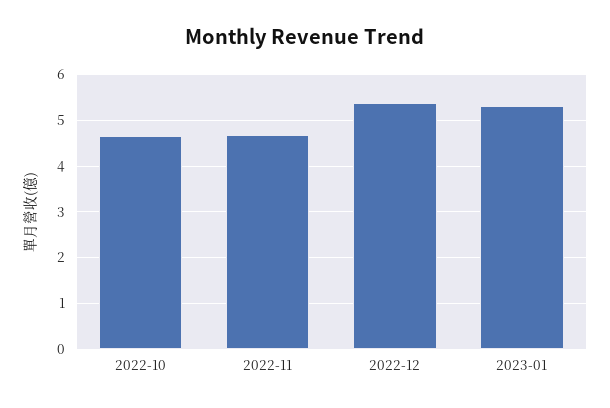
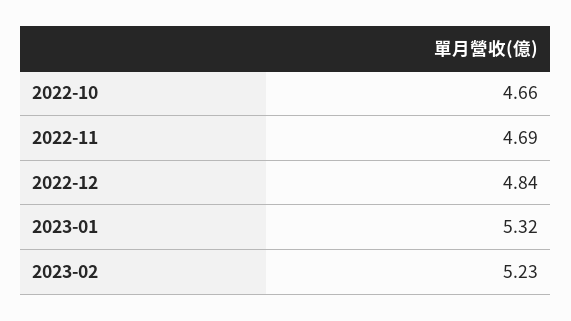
2022-12: 5.4 -> 4.84
2023-02: none -> 5.23

